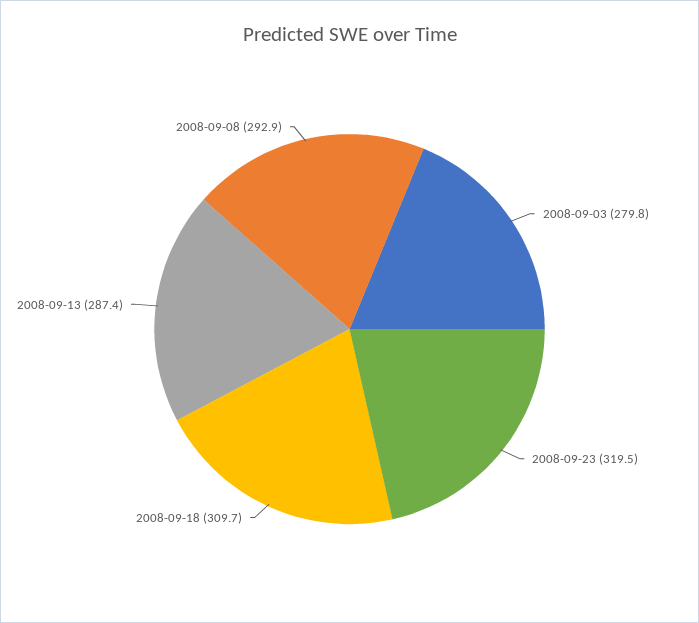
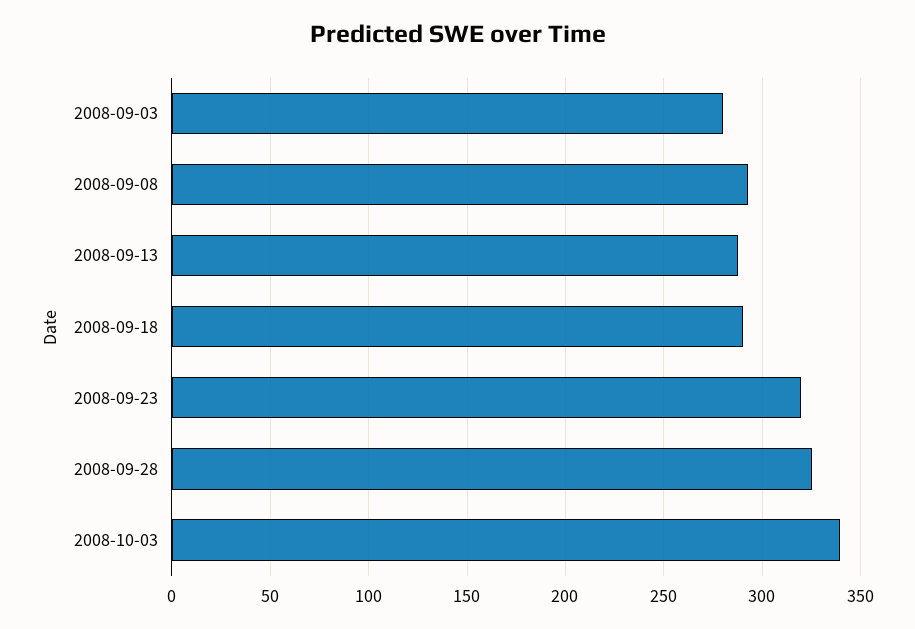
2008-09-18: 309.7 -> 290
2008-09-28: none -> 325
2008-10-03: none -> 340

